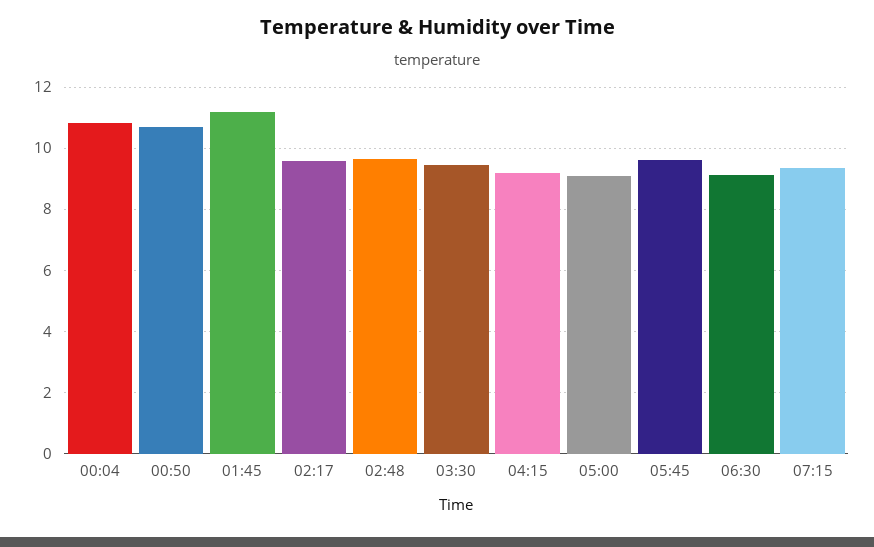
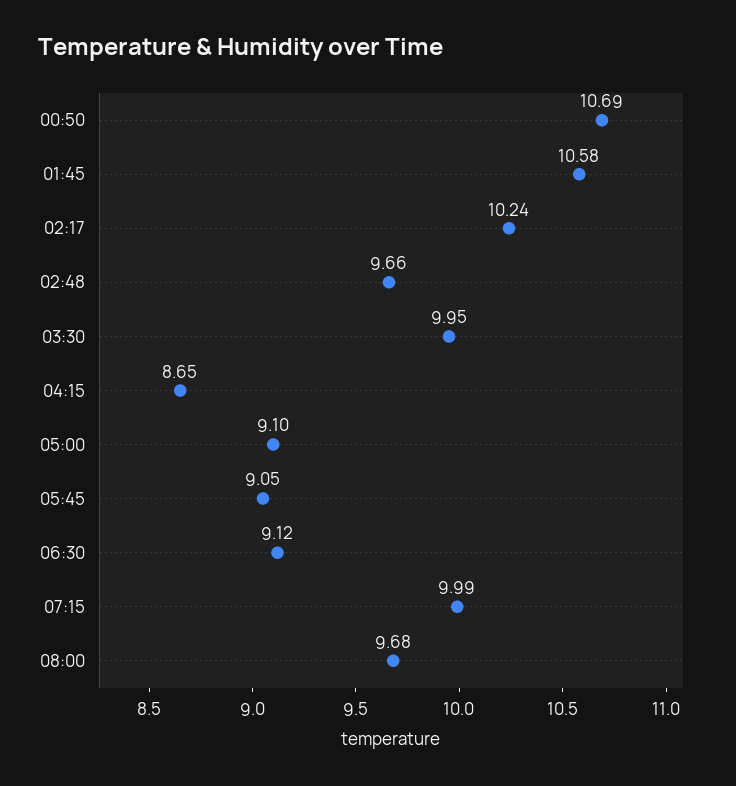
00:04: 10.8 -> none
01:45: 11.2 -> 10.58
02:17: 9.6 -> 10.24
03:30: 9.4 -> 9.95
04:15: 9.2 -> 8.65
05:45: 9.6 -> 9.05
07:15: 9.4 -> 9.99
08:00: none -> 9.68

